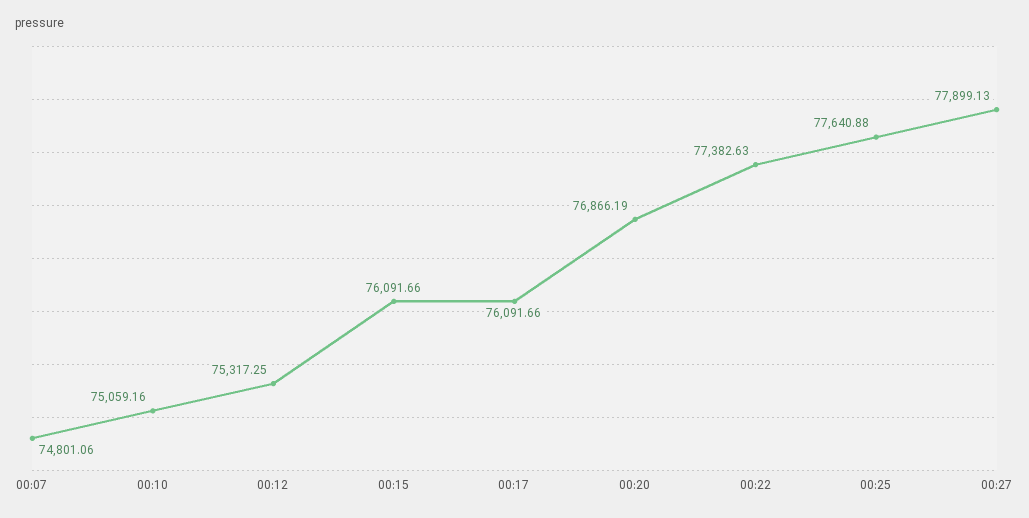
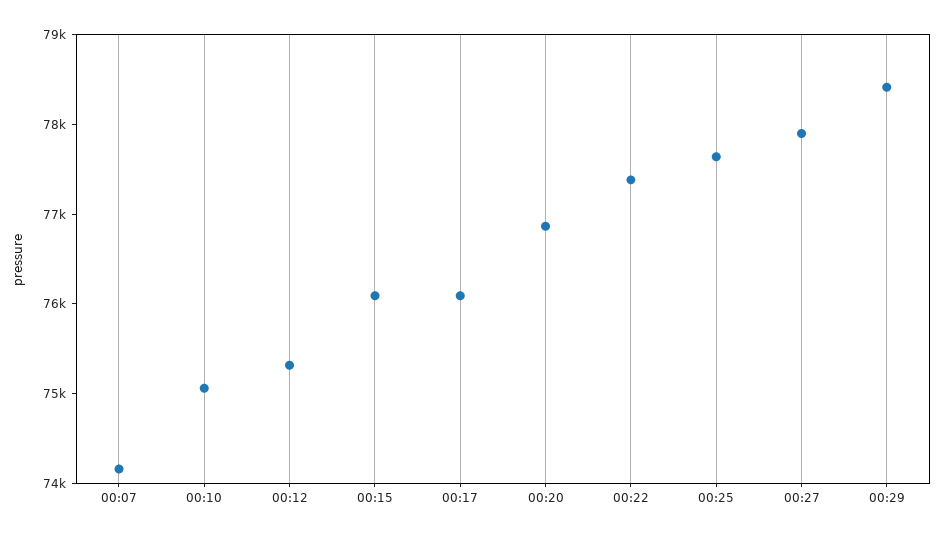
00:07: 74801.06 -> 74200
00:29: none -> 78400

